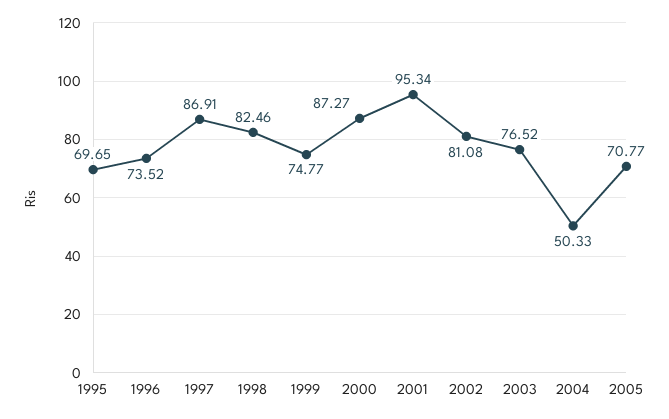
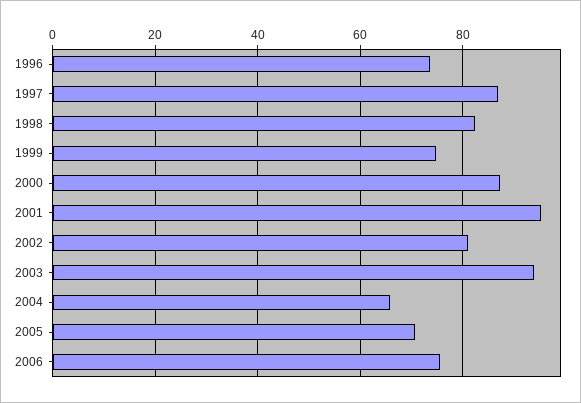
1995: 69.65 -> none
2003: 76.52 -> 94
2004: 50.33 -> 66
2006: none -> 76

